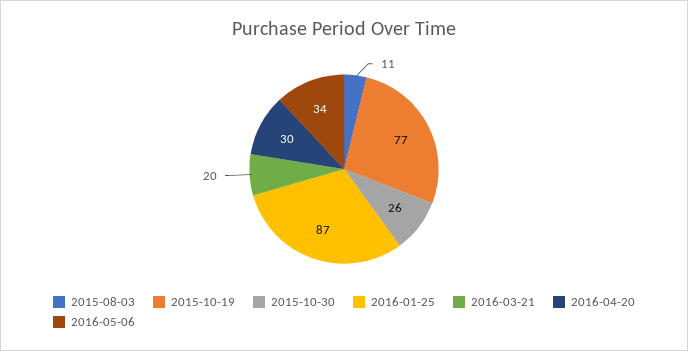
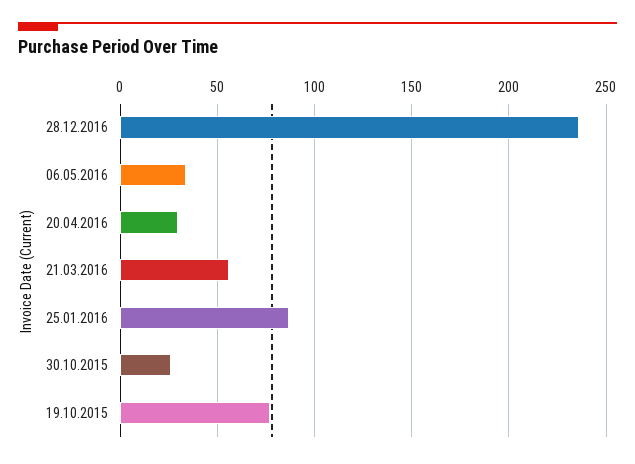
2015-08-03: 11 -> none
2016-03-21: 20 -> 55
28.12.2016: none -> 235

